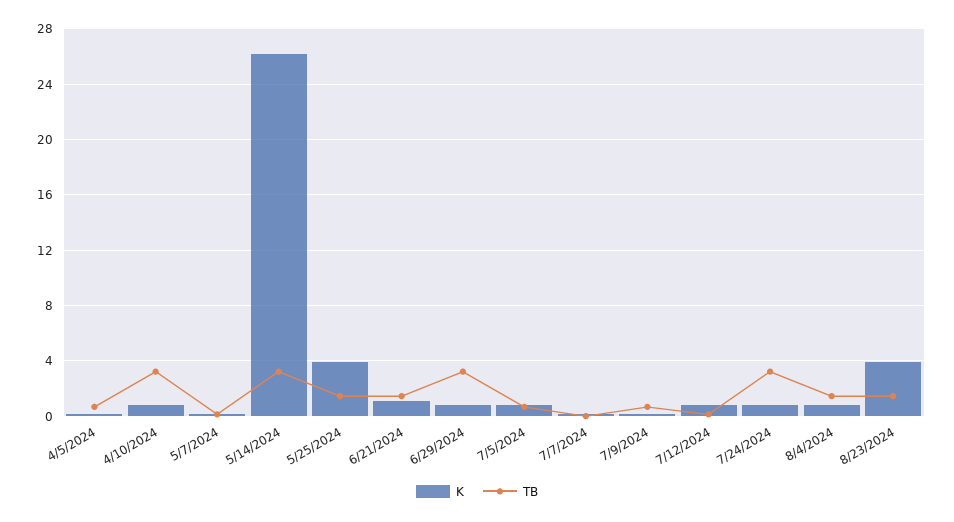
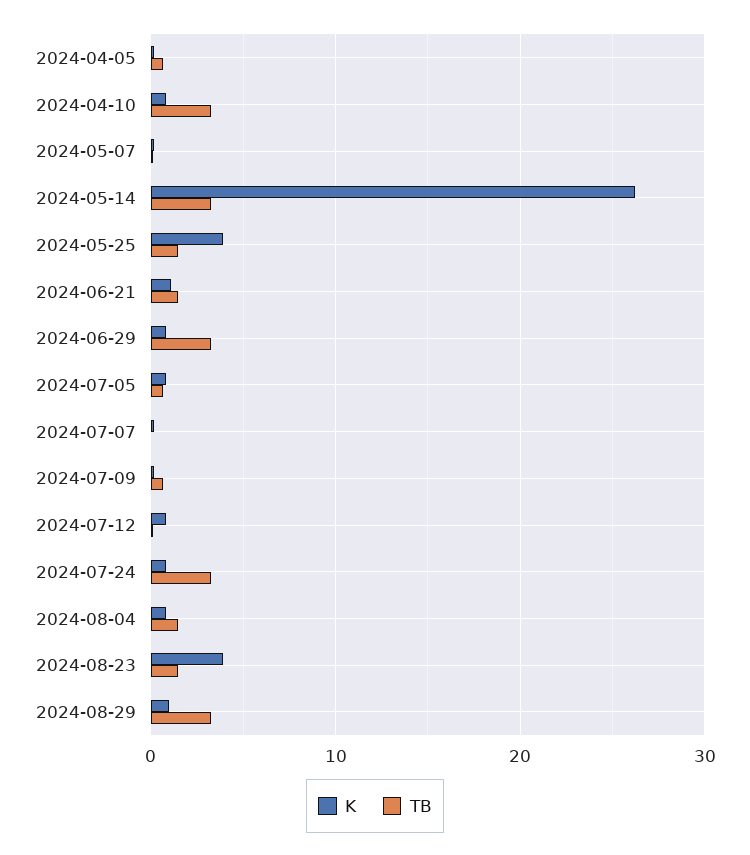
K, 2024-08-29: none -> 1
TB, 2024-08-29: none -> 3

